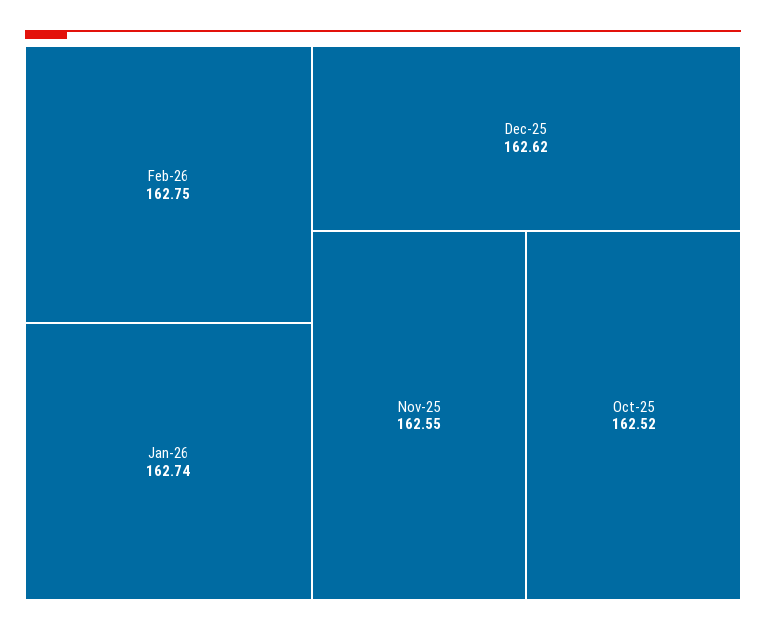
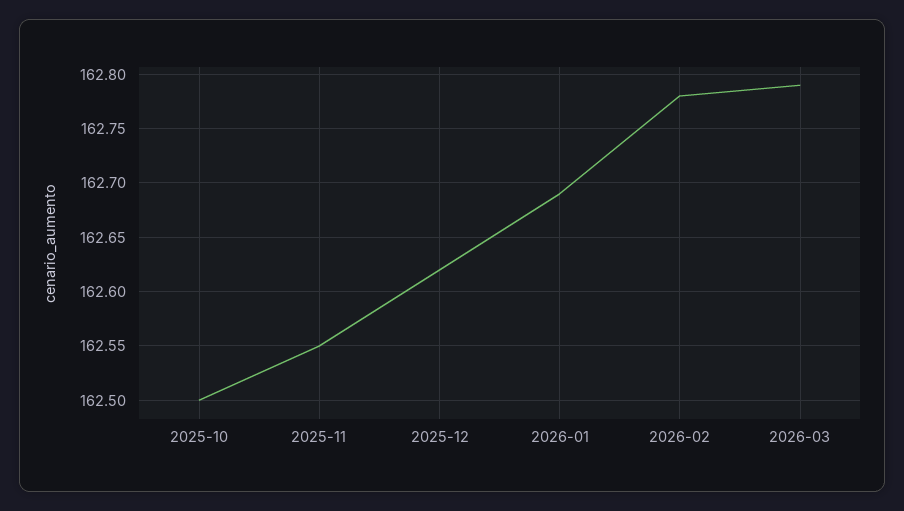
Feb-26: 162.75 -> 162.78
Jan-26: 162.74 -> 162.69
Oct-25: 162.52 -> 162.5
2026-03: none -> 162.79

